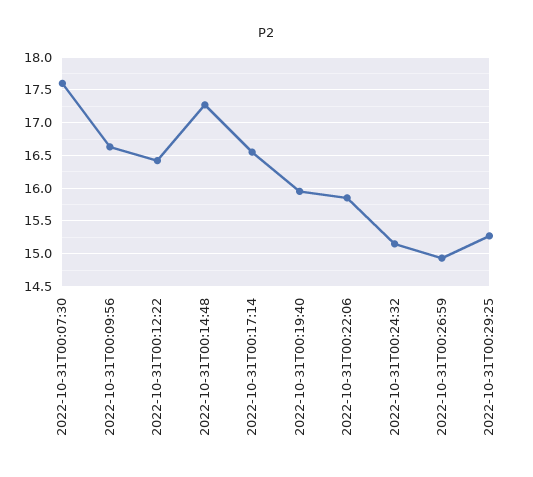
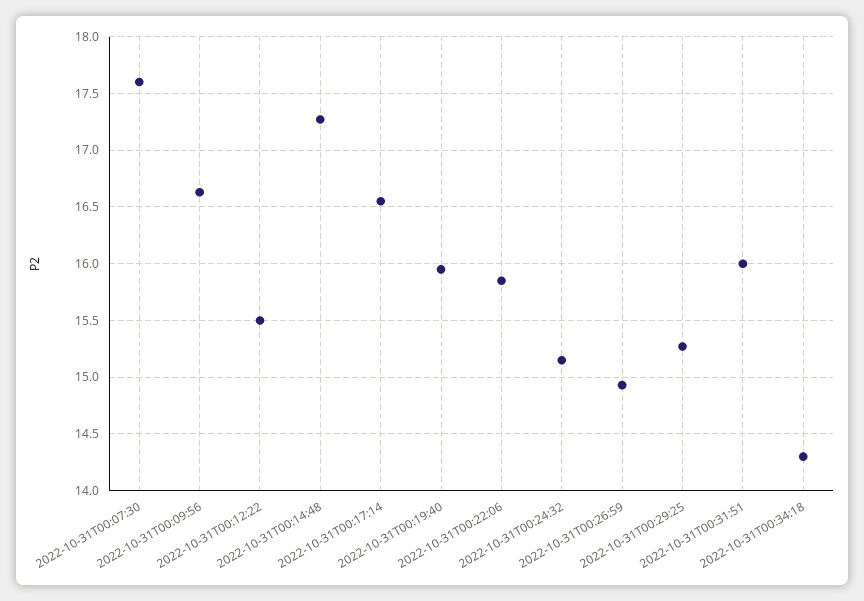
2022-10-31T00:12:22: 16.4 -> 15.5
2022-10-31T00:31:51: none -> 16
2022-10-31T00:34:18: none -> 14.3

